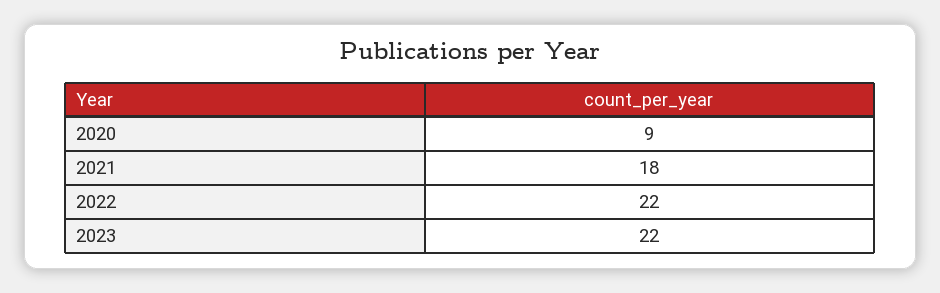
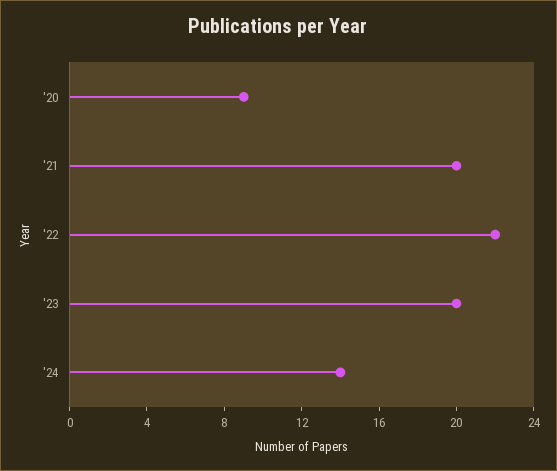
2021: 18 -> 20
2023: 22 -> 20
'24: none -> 14

